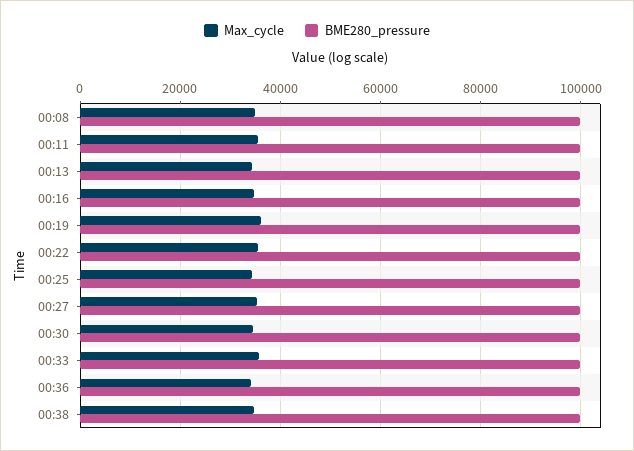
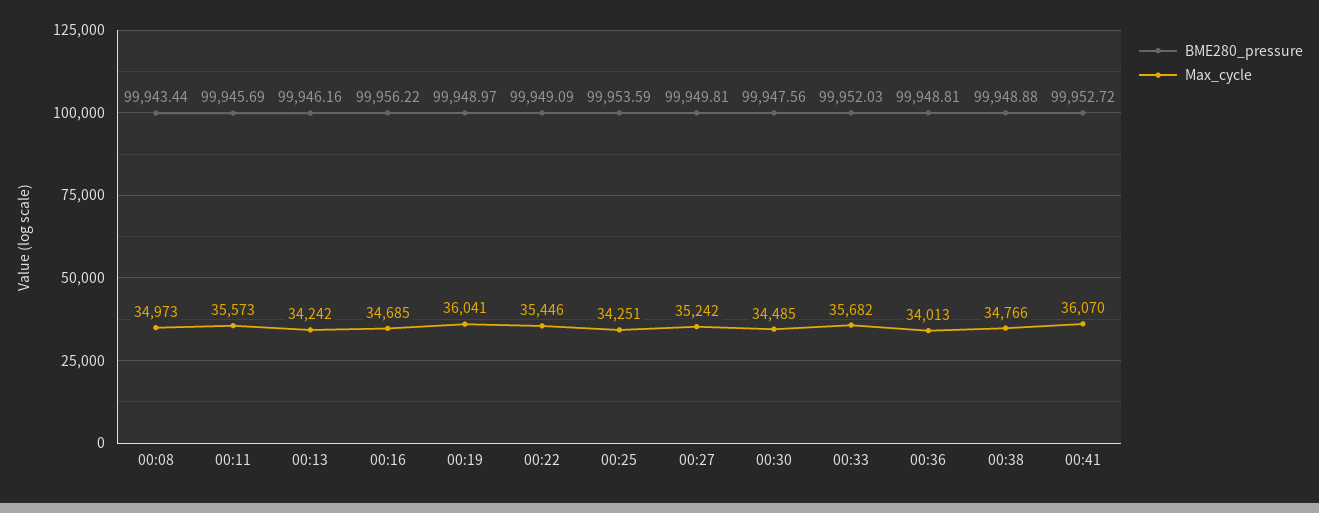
BME280_pressure, 00:41: none -> 99952.72
Max_cycle, 00:41: none -> 36070

